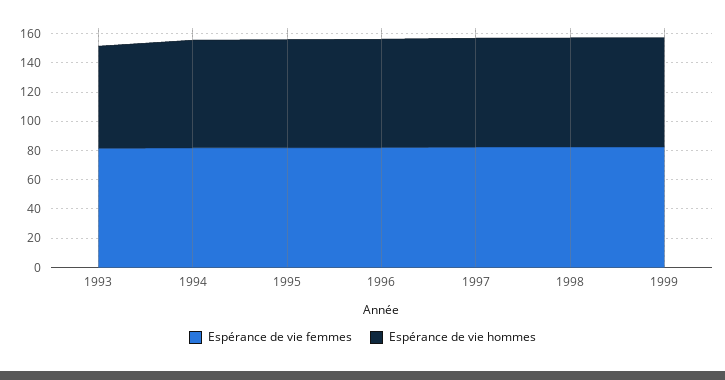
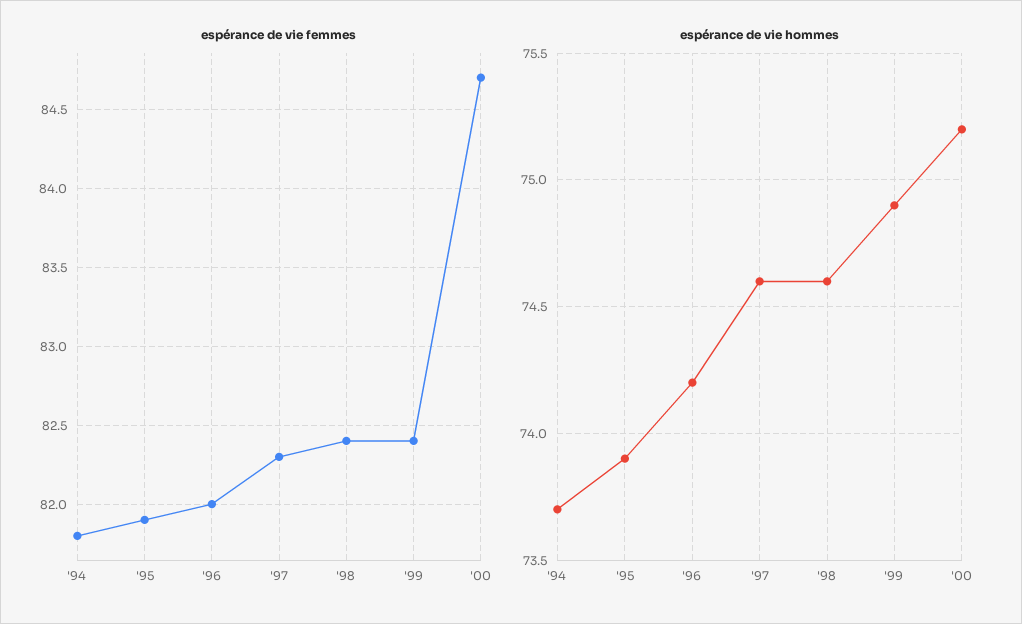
Espérance de vie femmes, 1993: 80 -> none
Espérance de vie hommes, 1993: 70 -> none
Espérance de vie femmes, '00: none -> 84.7
Espérance de vie hommes, '00: none -> 75.2

